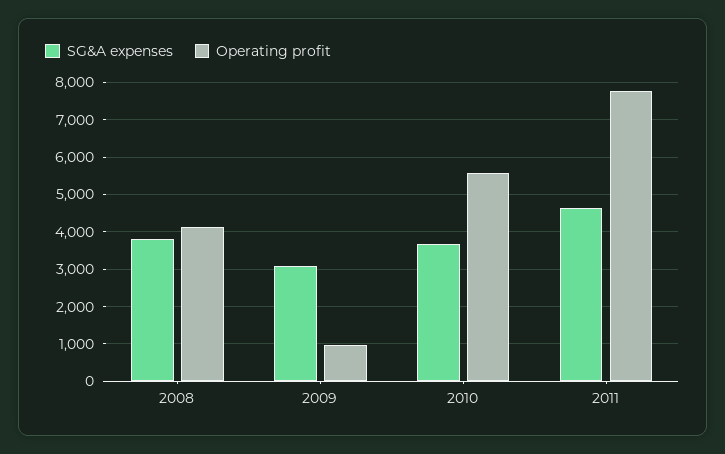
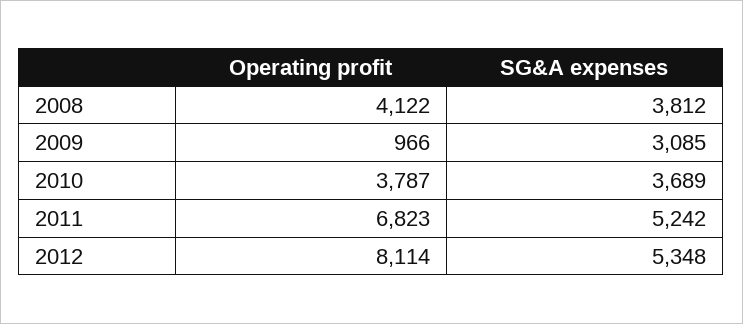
Operating profit, 2010: 5600 -> 3787
SG&A expenses, 2011: 4600 -> 5242
Operating profit, 2011: 7800 -> 6823
Operating profit, 2012: none -> 8114
SG&A expenses, 2012: none -> 5348

